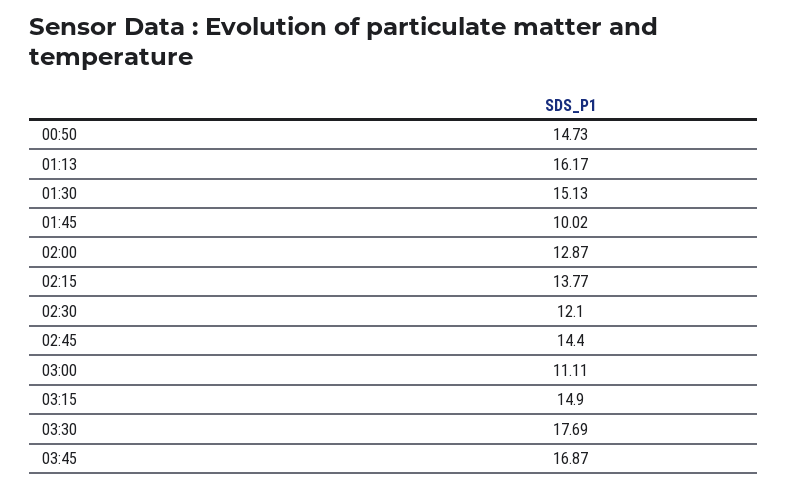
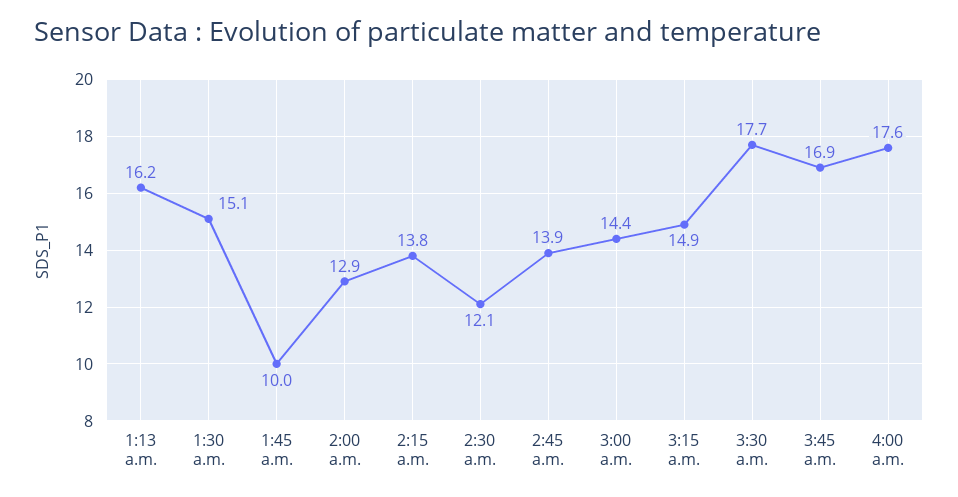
00:50: 14.73 -> none
02:45: 14.4 -> 13.9
03:00: 11.11 -> 14.4
4:00 a.m.: none -> 17.6

